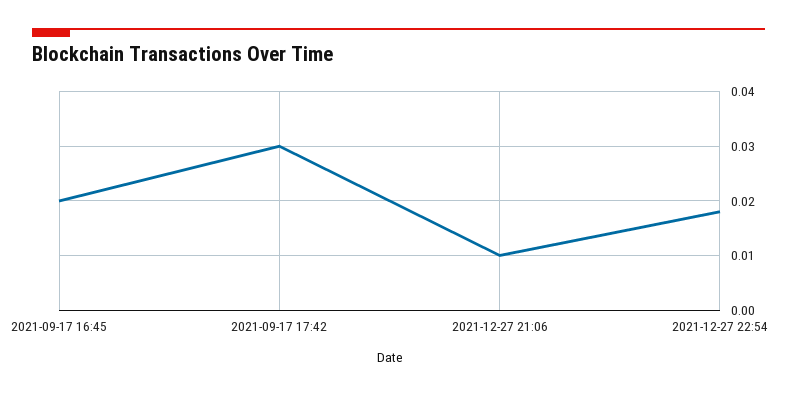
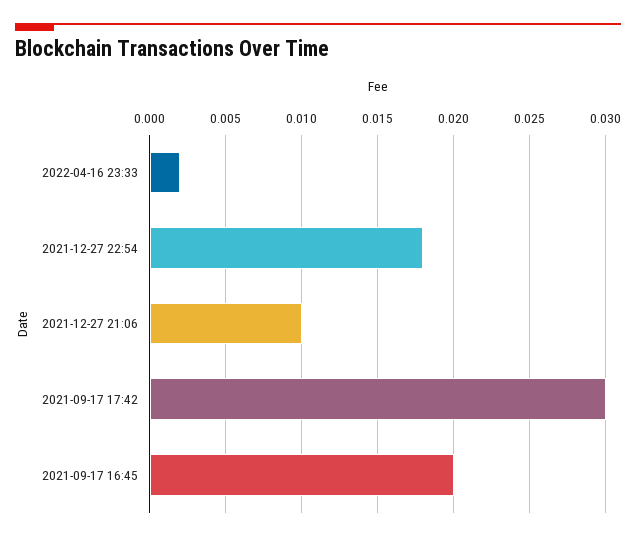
2022-04-16 23:33: none -> 0.002

